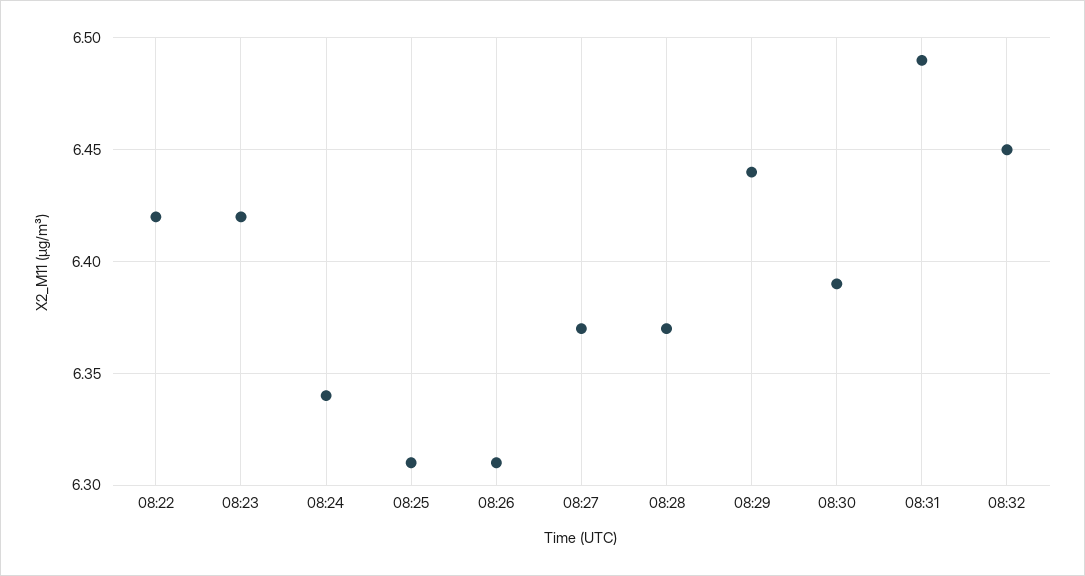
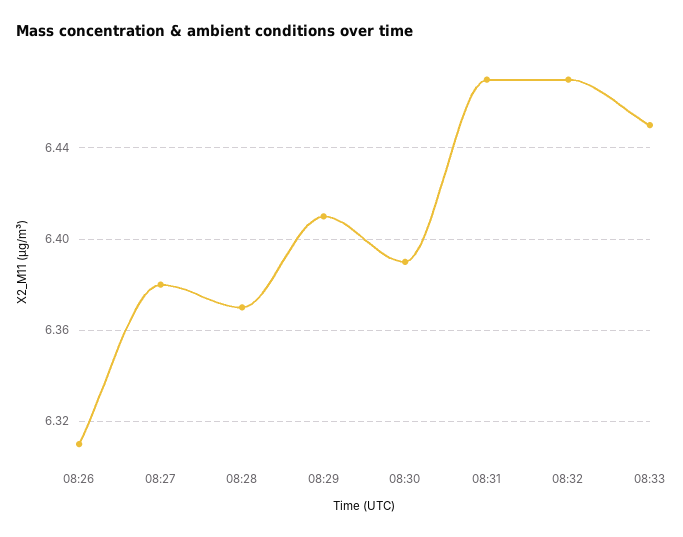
08:22: 6.42 -> none
08:23: 6.42 -> none
08:24: 6.34 -> none
08:25: 6.31 -> none
08:27: 6.37 -> 6.38
08:29: 6.44 -> 6.41
08:31: 6.49 -> 6.47
08:32: 6.45 -> 6.47
08:33: none -> 6.45

